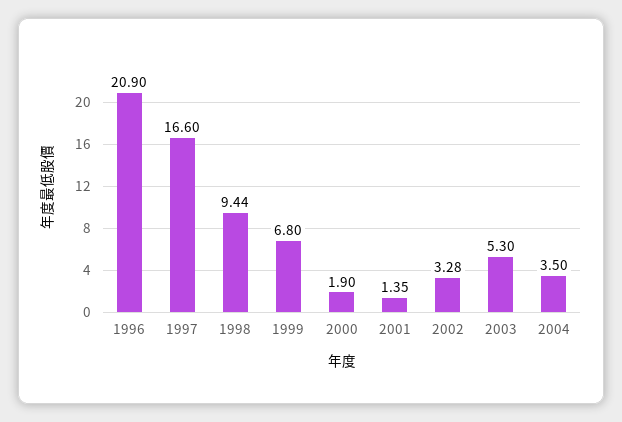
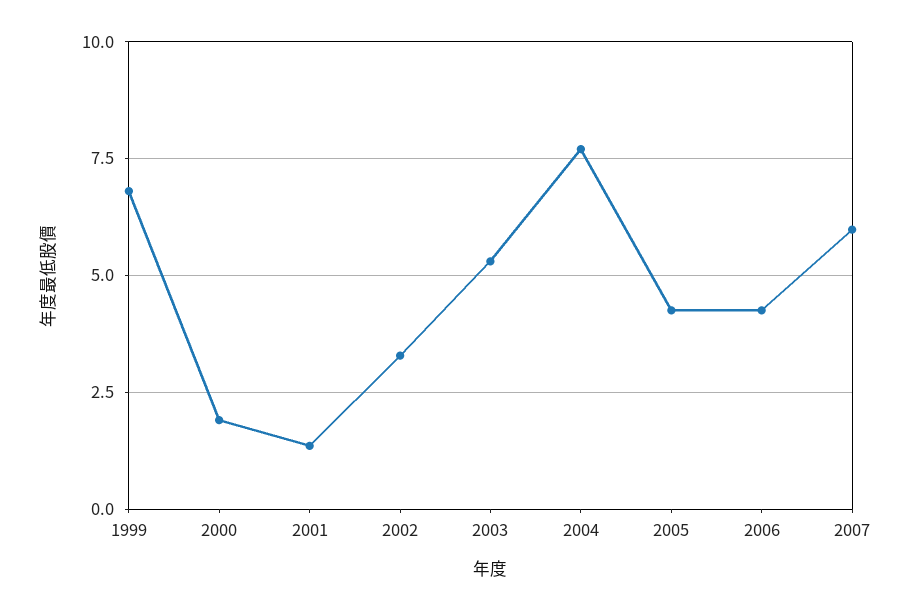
1996: 20.9 -> none
1997: 16.6 -> none
1998: 9.44 -> none
2004: 3.5 -> 7.75
2005: none -> 4.25
2006: none -> 4.25
2007: none -> 6

